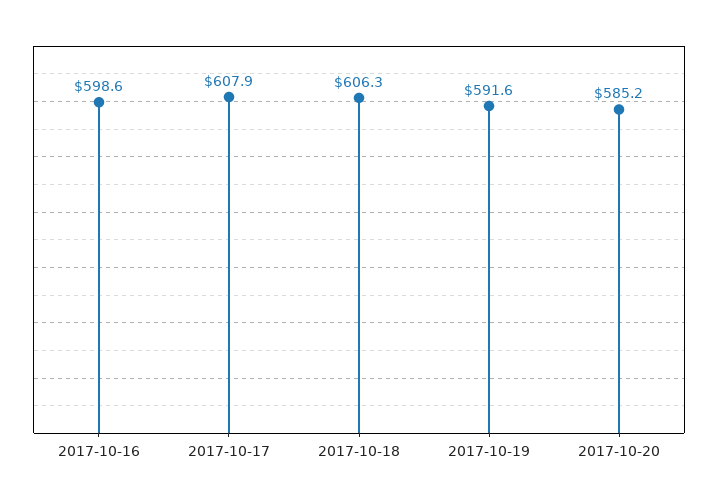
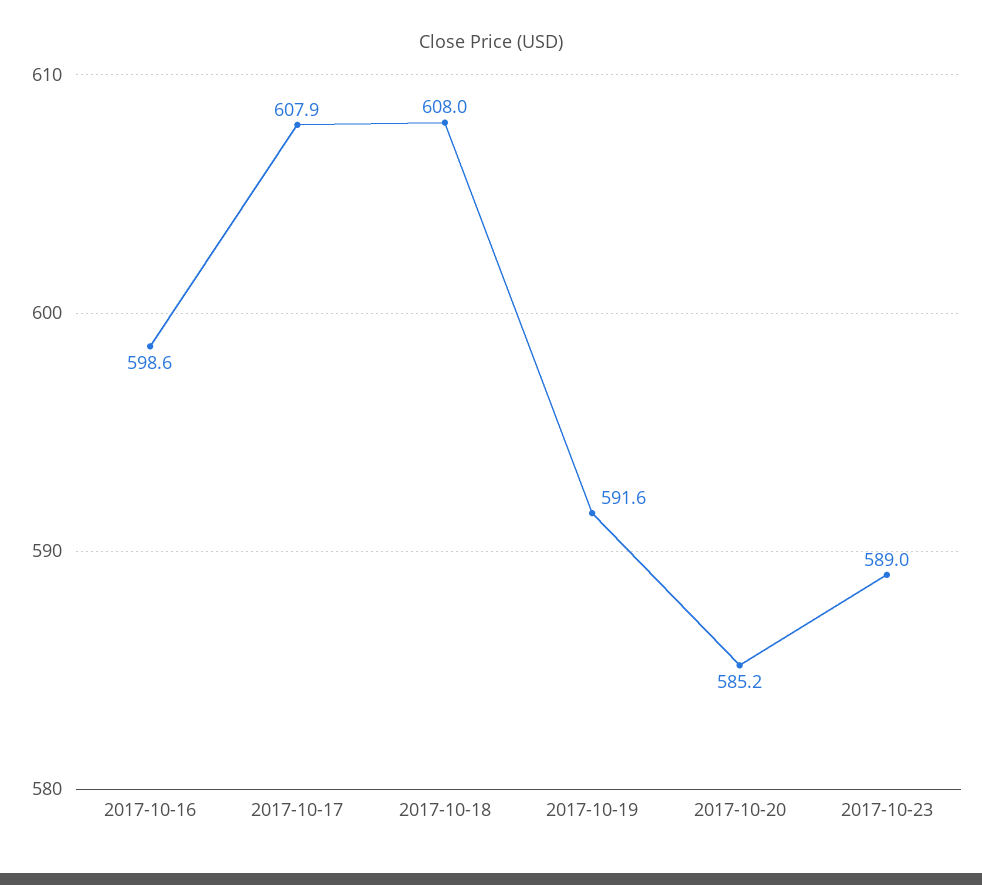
2017-10-18: 606.3 -> 608
2017-10-23: none -> 589

